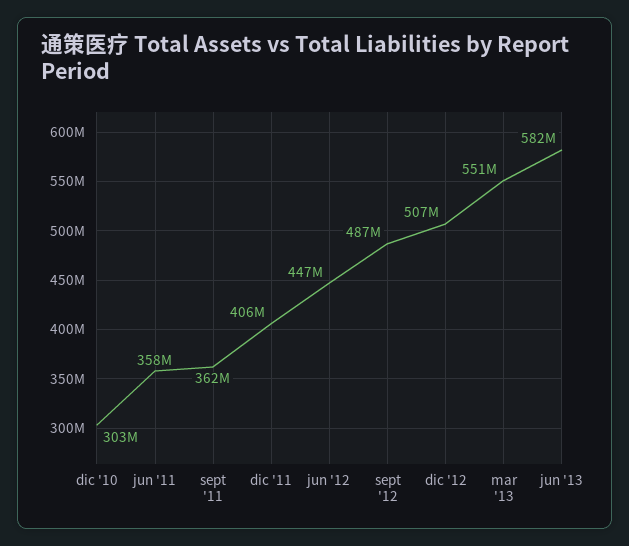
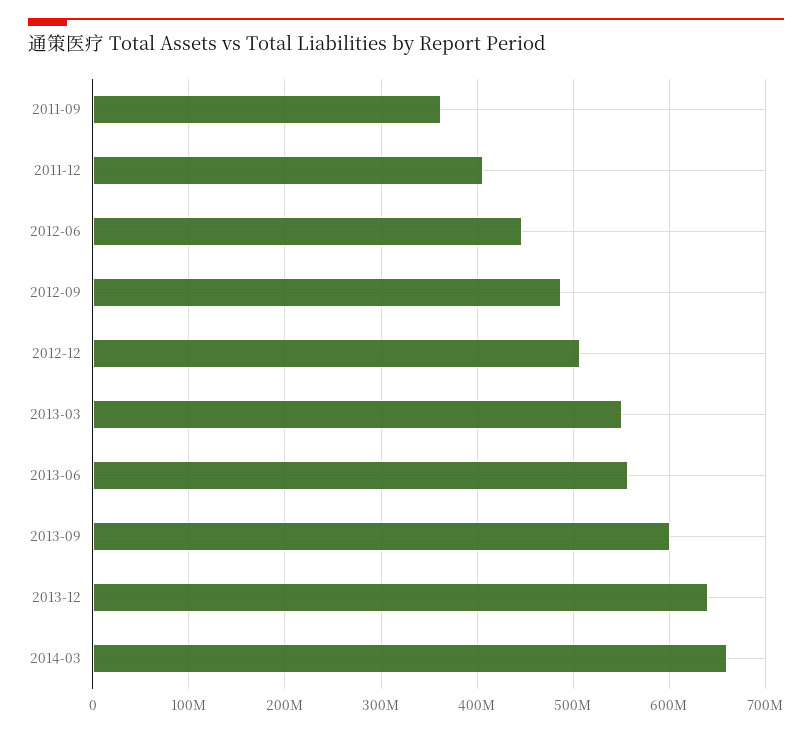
dic '10: 303000000 -> none
jun '11: 358000000 -> none
jun '13: 582000000 -> 560000000
2013-09: none -> 600000000
2013-12: none -> 640000000
2014-03: none -> 660000000

